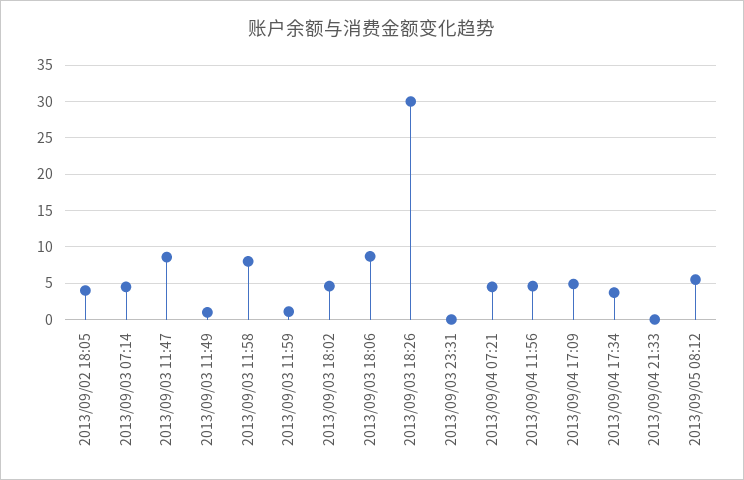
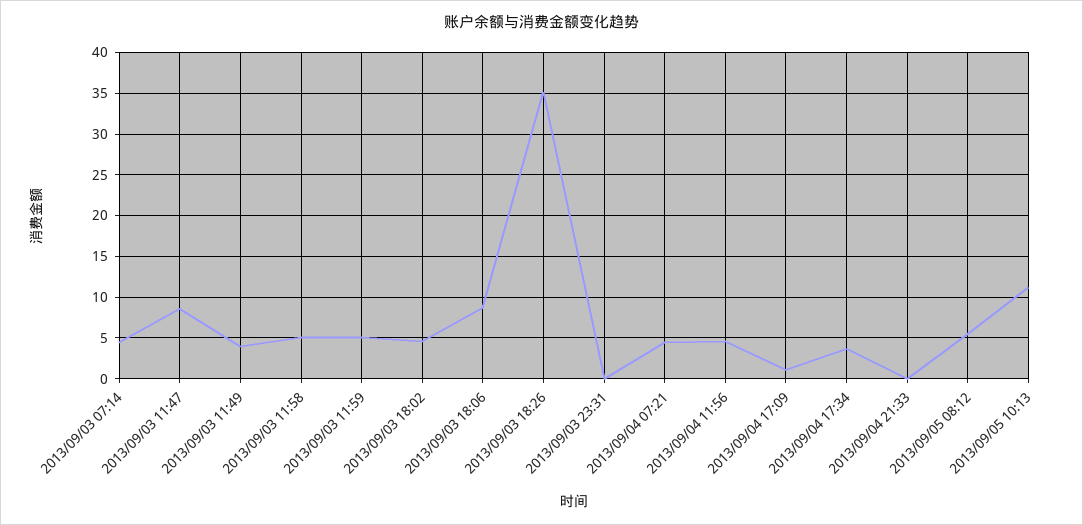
2013/09/02 18:05: 4 -> none
2013/09/03 11:49: 1 -> 4
2013/09/03 11:58: 8 -> 5
2013/09/03 11:59: 1 -> 5
2013/09/03 18:26: 30 -> 35
2013/09/04 17:09: 5 -> 1
2013/09/05 10:13: none -> 11

